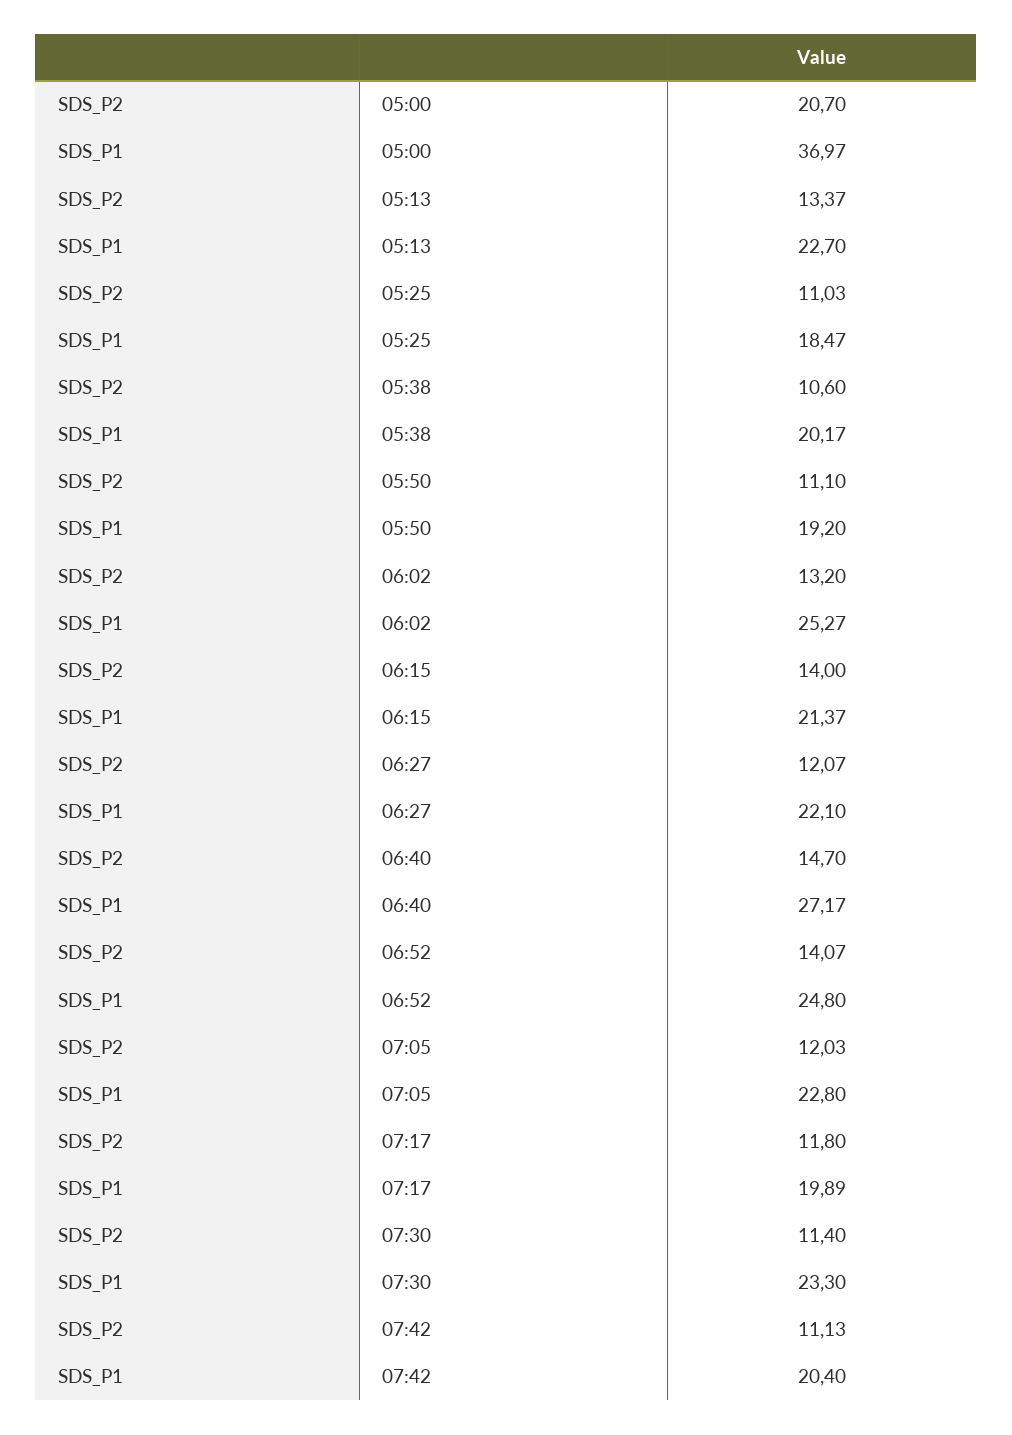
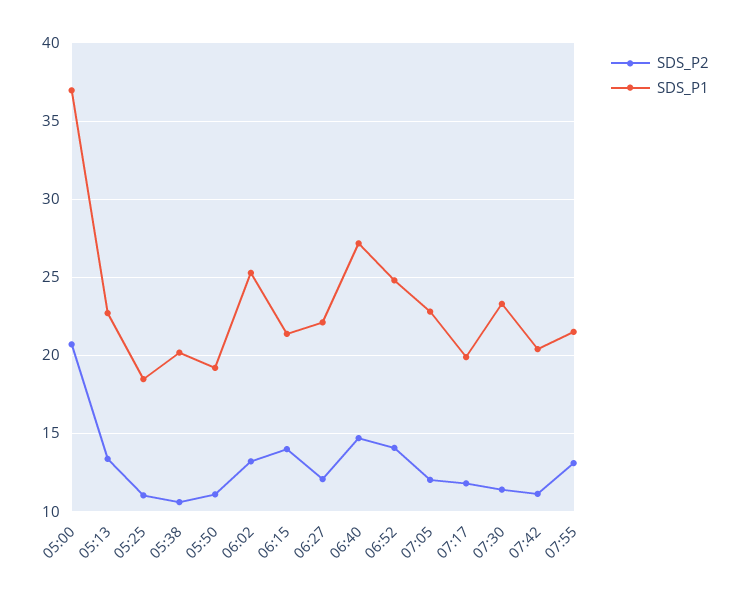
SDS_P2, 07:55: none -> 13
SDS_P1, 07:55: none -> 21.5

